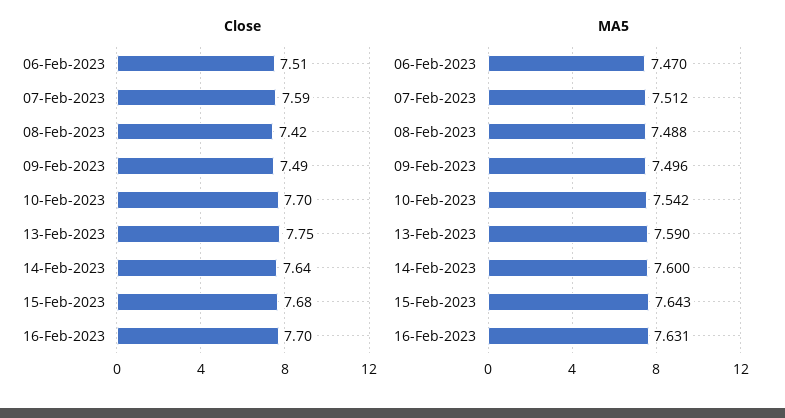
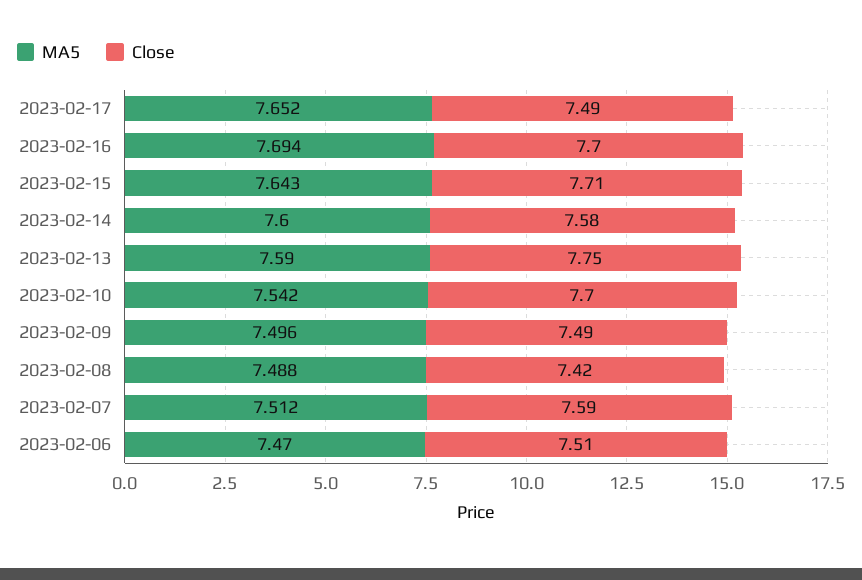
Close, 14-Feb-2023: 7.64 -> 7.58
Close, 15-Feb-2023: 7.68 -> 7.71
MA5, 16-Feb-2023: 7.631 -> 7.694
MA5, 2023-02-17: none -> 7.652
Close, 2023-02-17: none -> 7.49

